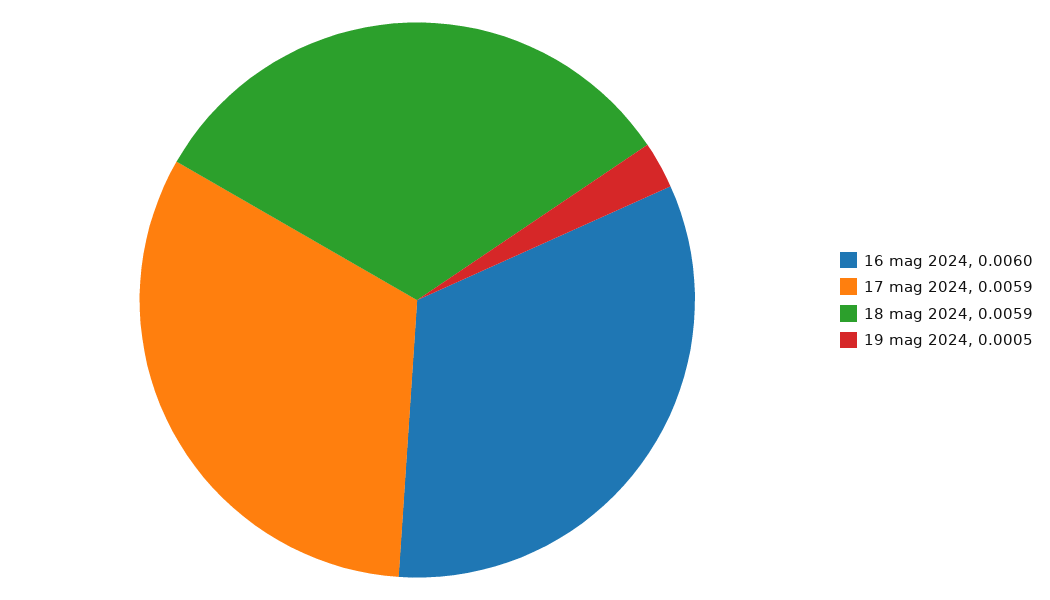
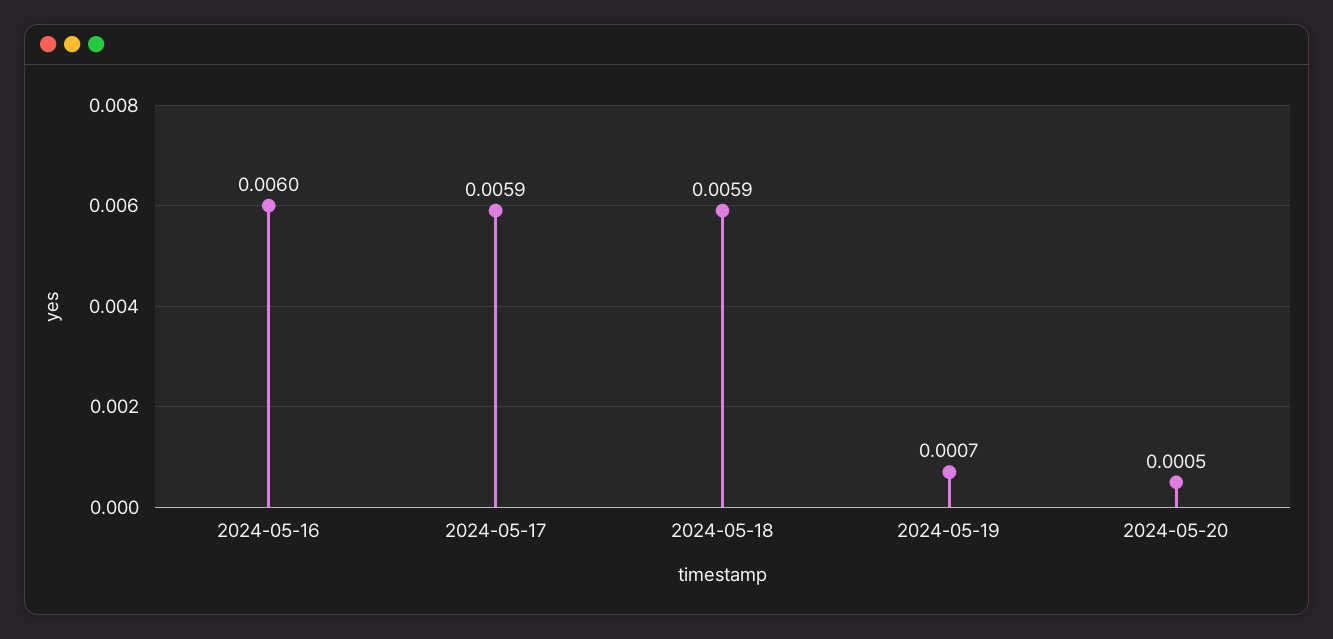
19 mag 2024: 0.0005 -> 0.0007
2024-05-20: none -> 0.0005

